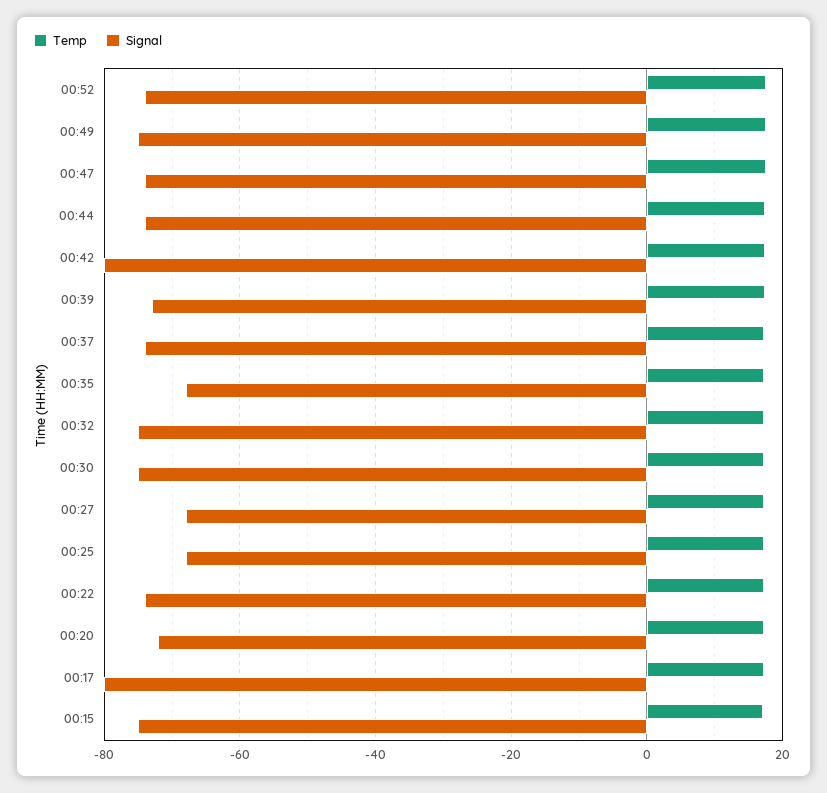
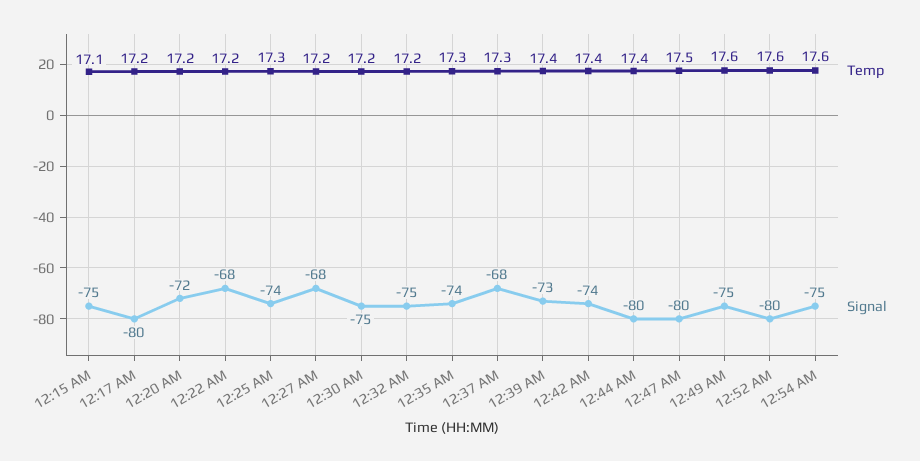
Signal, 00:52: -74 -> -80
Signal, 00:47: -74 -> -80
Signal, 00:44: -74 -> -80
Signal, 00:42: -80 -> -74
Signal, 00:37: -74 -> -68
Signal, 00:35: -68 -> -74
Signal, 00:25: -68 -> -74
Signal, 00:22: -74 -> -68
Temp, 12:54 AM: none -> 17.6
Signal, 12:54 AM: none -> -75

